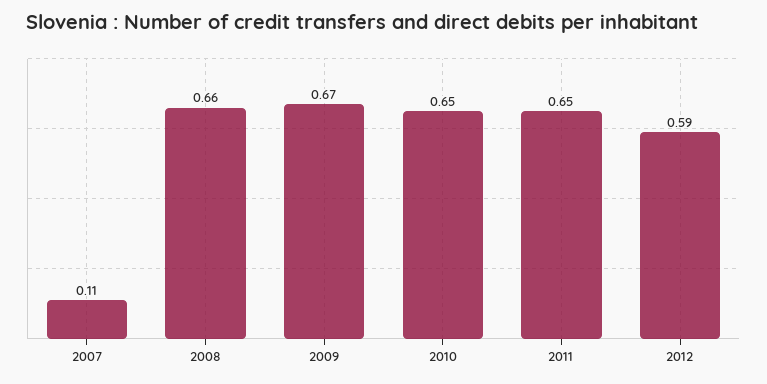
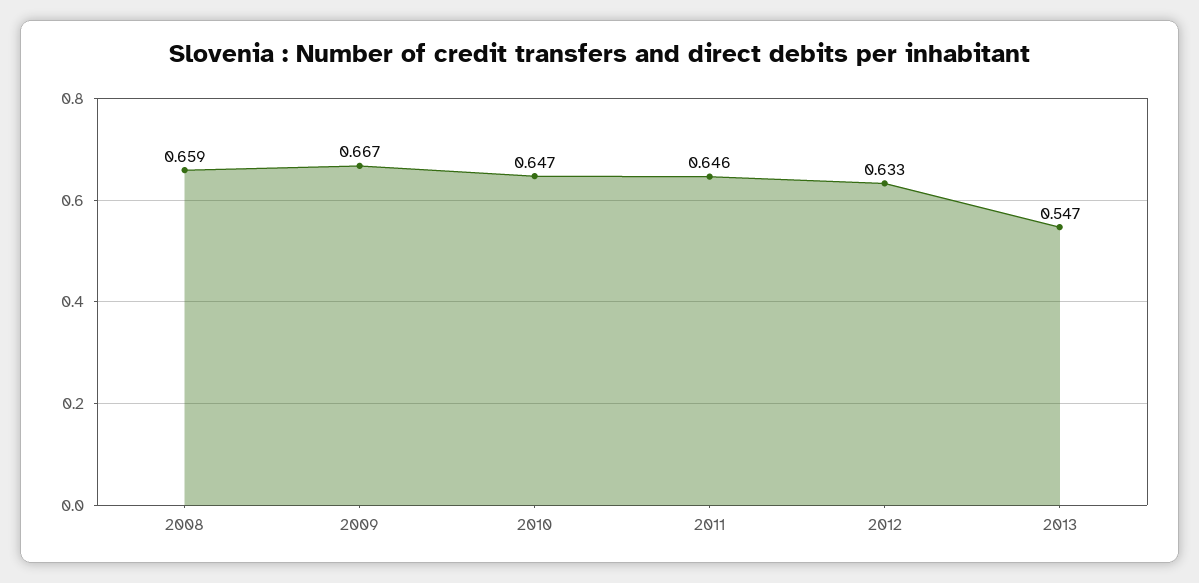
2007: 0.11 -> none
2012: 0.59 -> 0.633
2013: none -> 0.547

